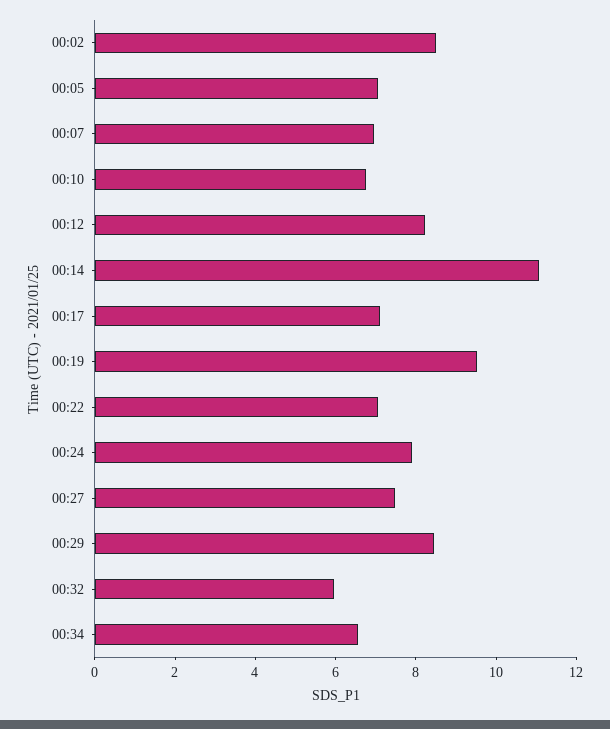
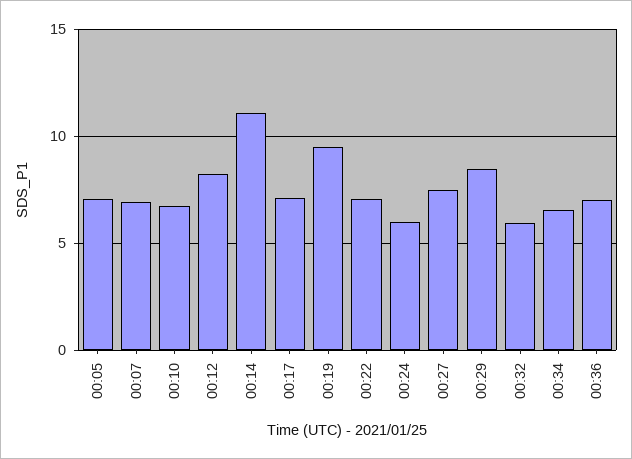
00:02: 8.5 -> none
00:24: 8 -> 6
00:36: none -> 7

